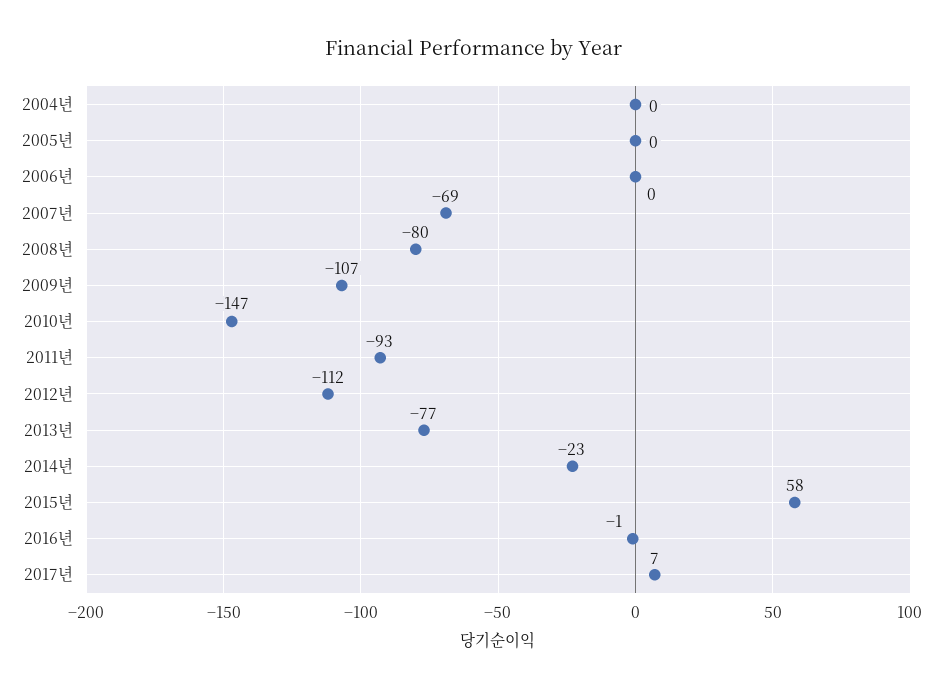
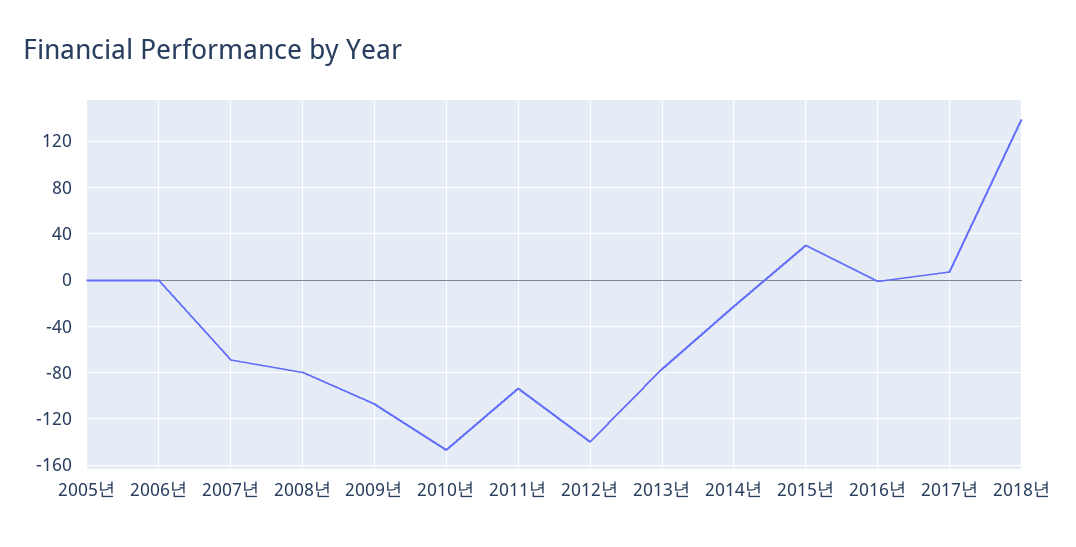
2004년: 0 -> none
2012년: -112 -> -140
2015년: 58 -> 30
2018년: none -> 140

